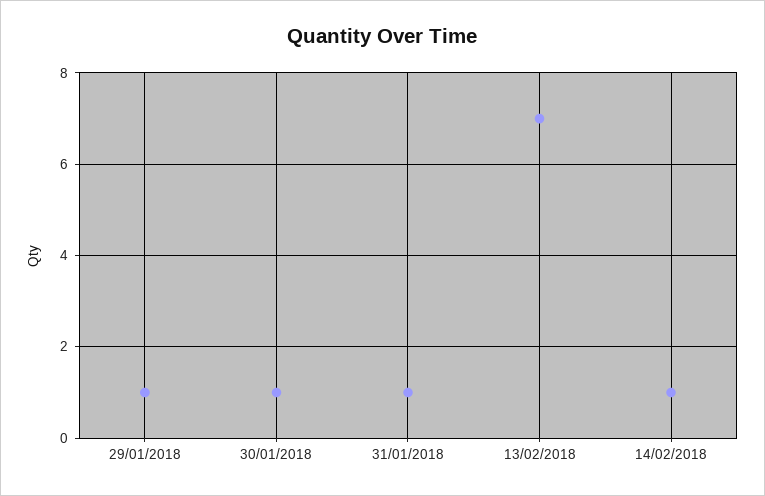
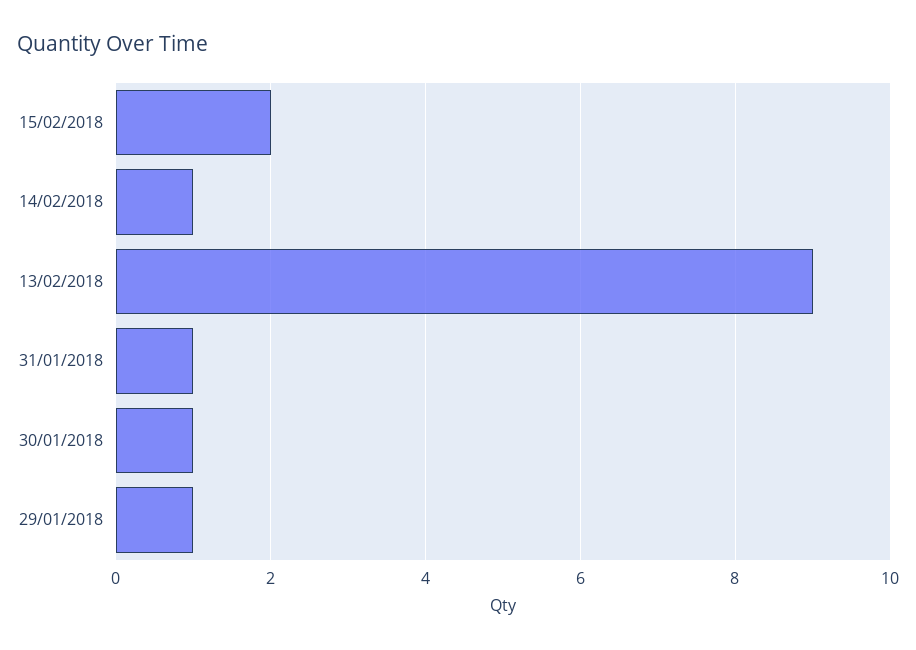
13/02/2018: 7 -> 9
15/02/2018: none -> 2

